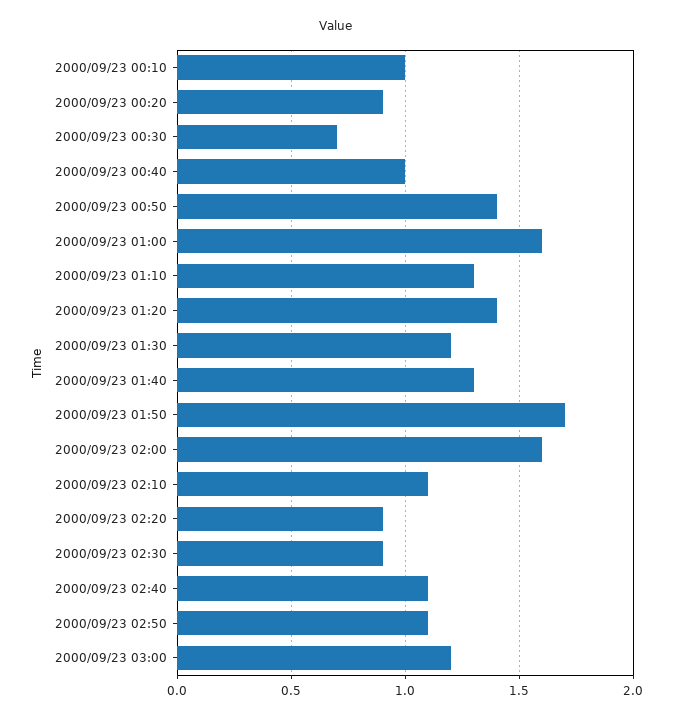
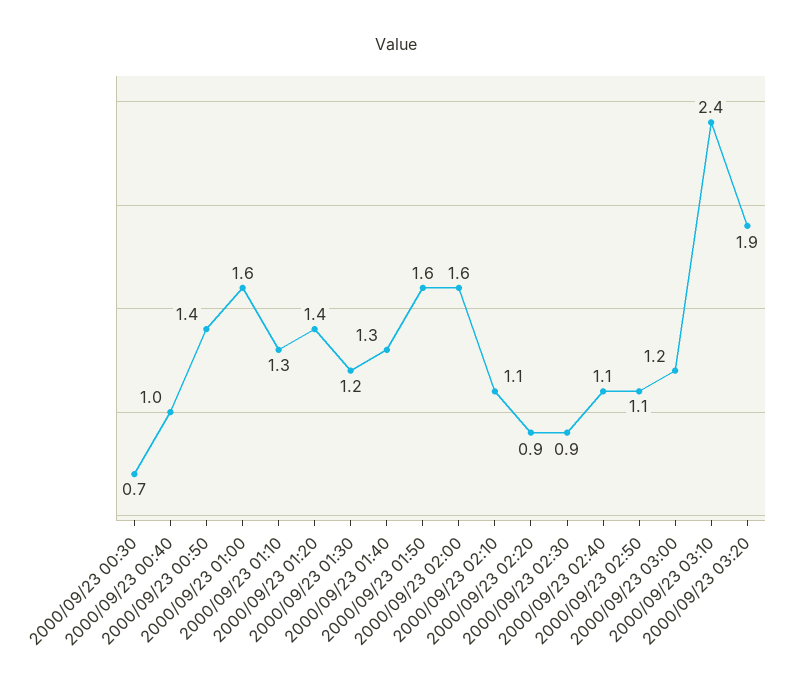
2000/09/23 00:10: 1 -> none
2000/09/23 00:20: 0.9 -> none
2000/09/23 01:50: 1.7 -> 1.6
2000/09/23 03:10: none -> 2.4
2000/09/23 03:20: none -> 1.9

